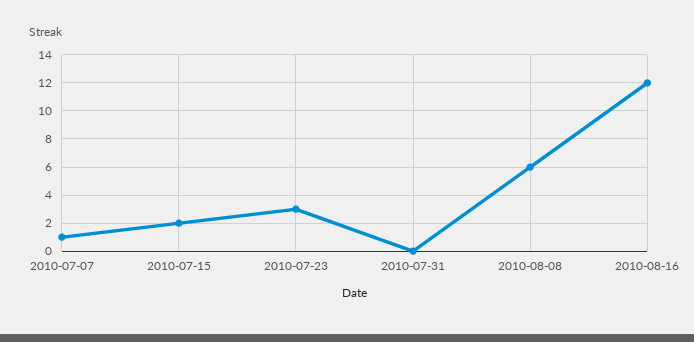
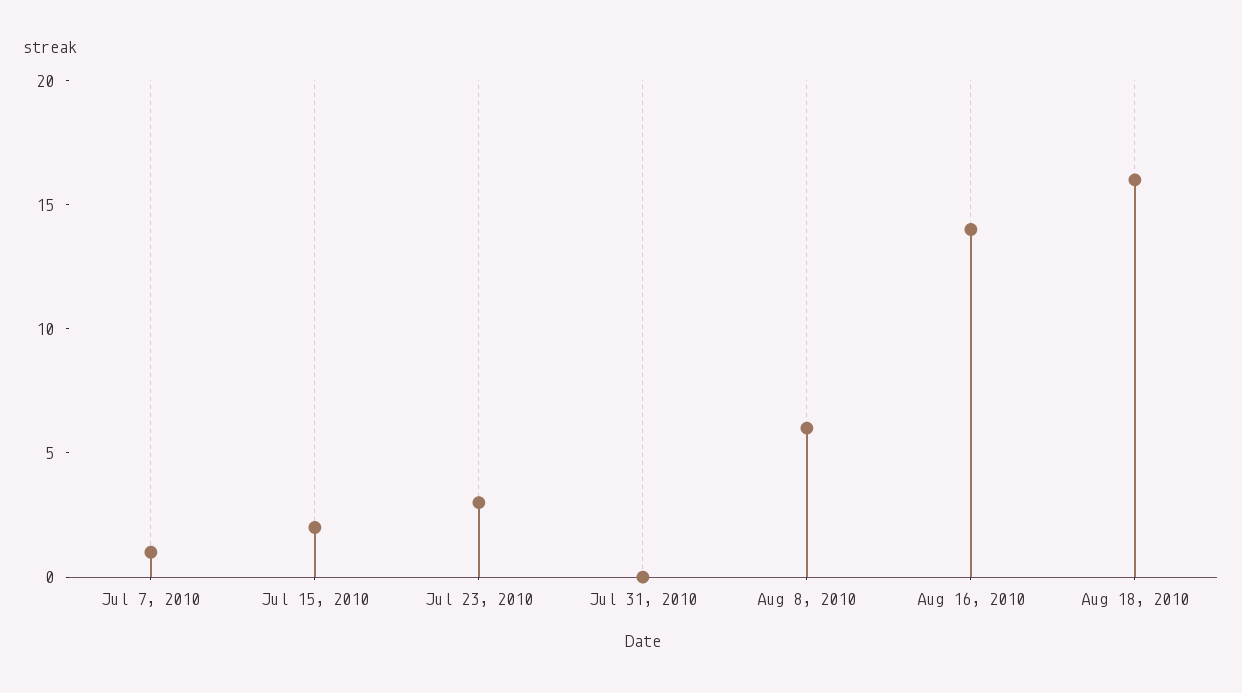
2010-08-16: 12 -> 14
Aug 18, 2010: none -> 16

